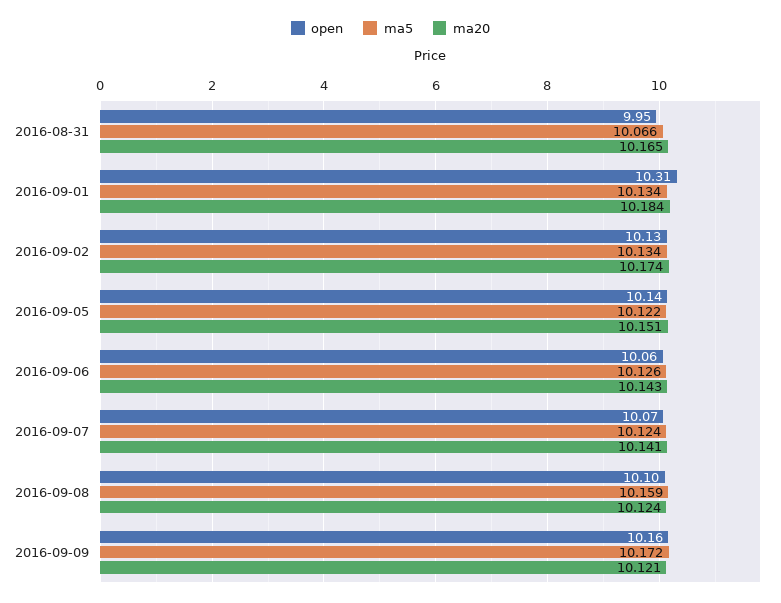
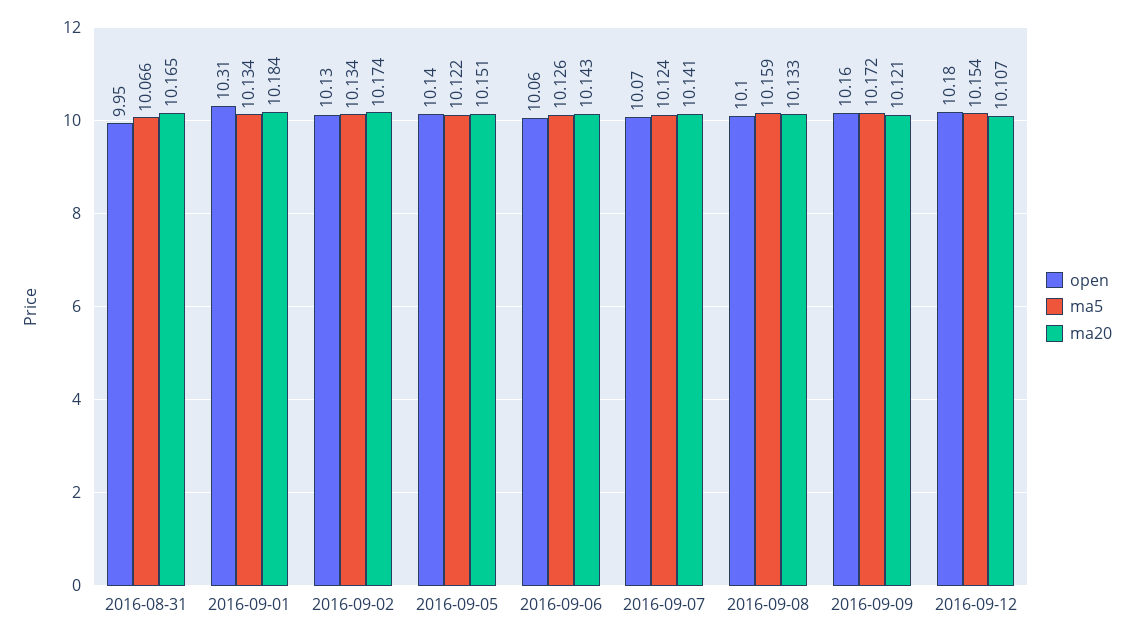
ma20, 2016-09-08: 10.124 -> 10.133
open, 2016-09-12: none -> 10.18
ma5, 2016-09-12: none -> 10.154
ma20, 2016-09-12: none -> 10.107

